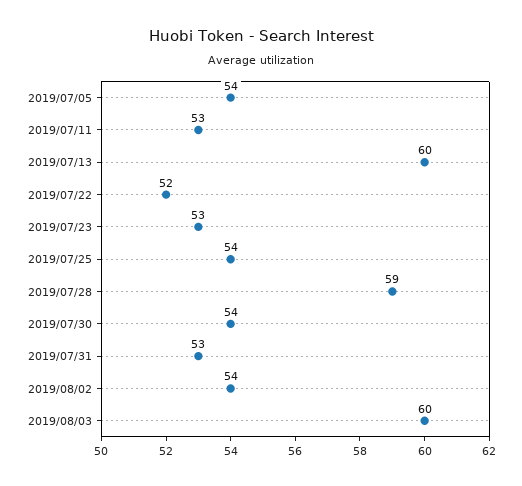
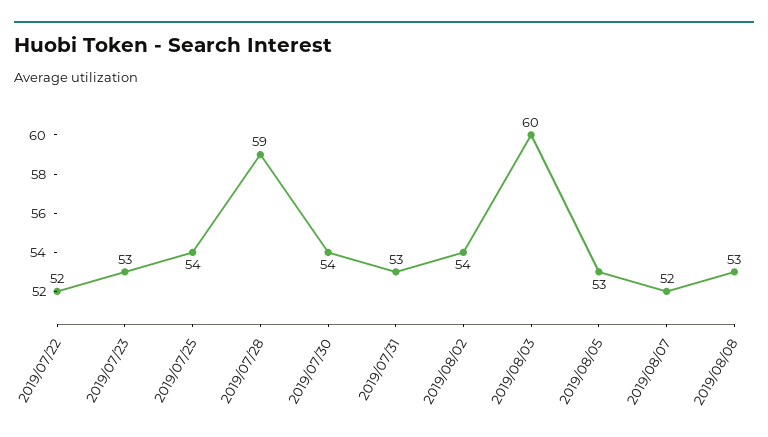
2019/07/05: 54 -> none
2019/07/11: 53 -> none
2019/07/13: 60 -> none
2019/08/05: none -> 53
2019/08/07: none -> 52
2019/08/08: none -> 53

